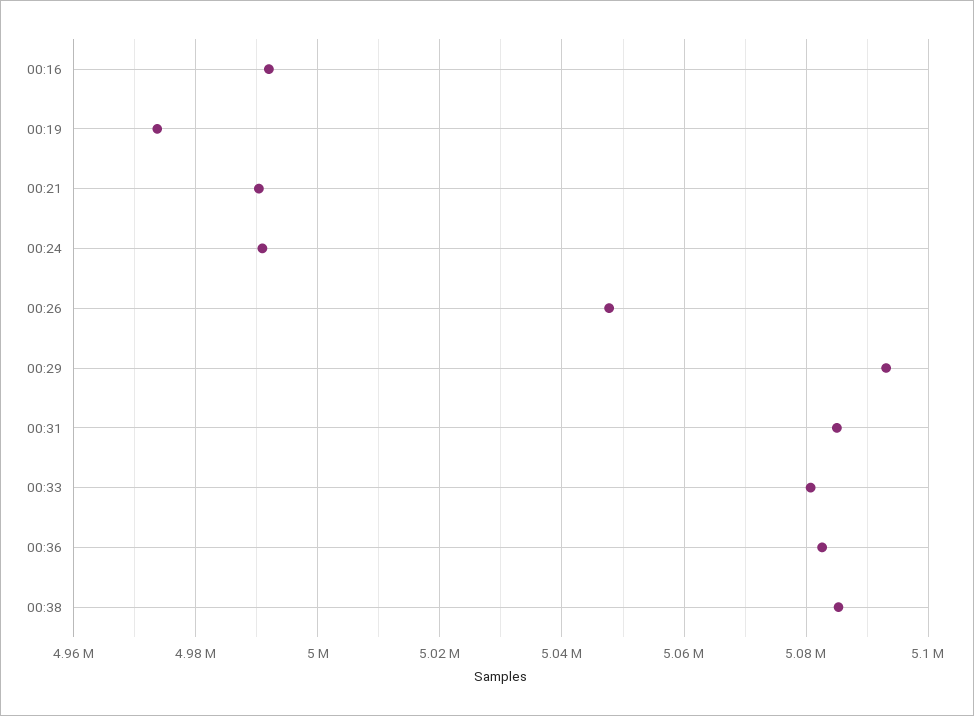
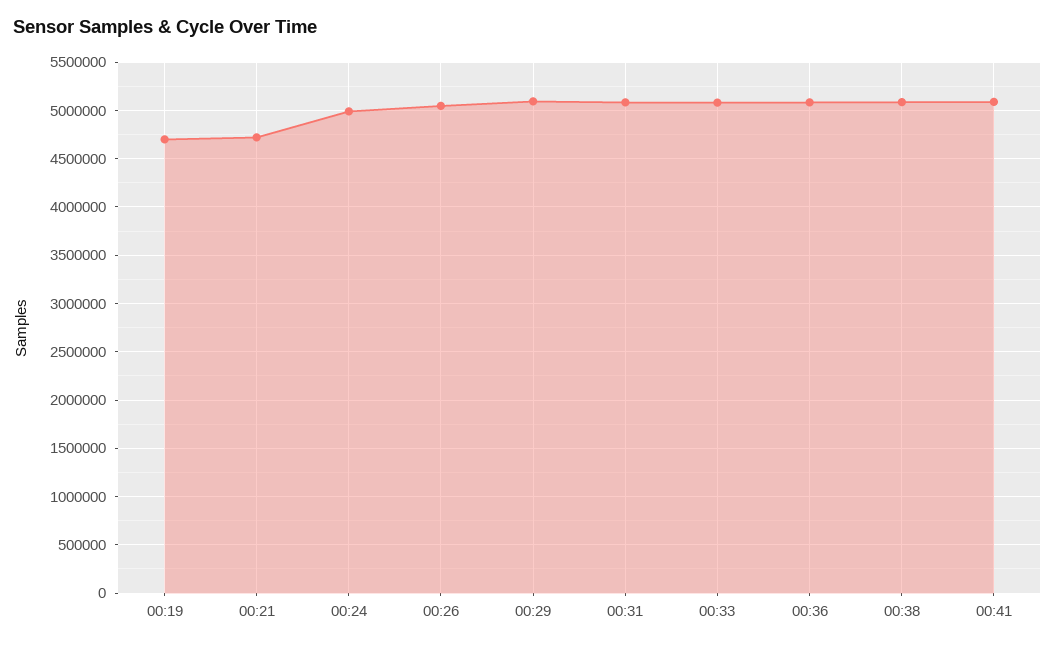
00:16: 4992000 -> none
00:19: 4974000 -> 4700000
00:21: 4990000 -> 4700000
00:41: none -> 5100000

